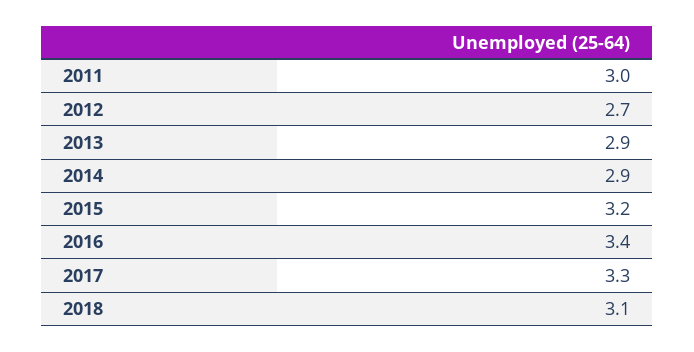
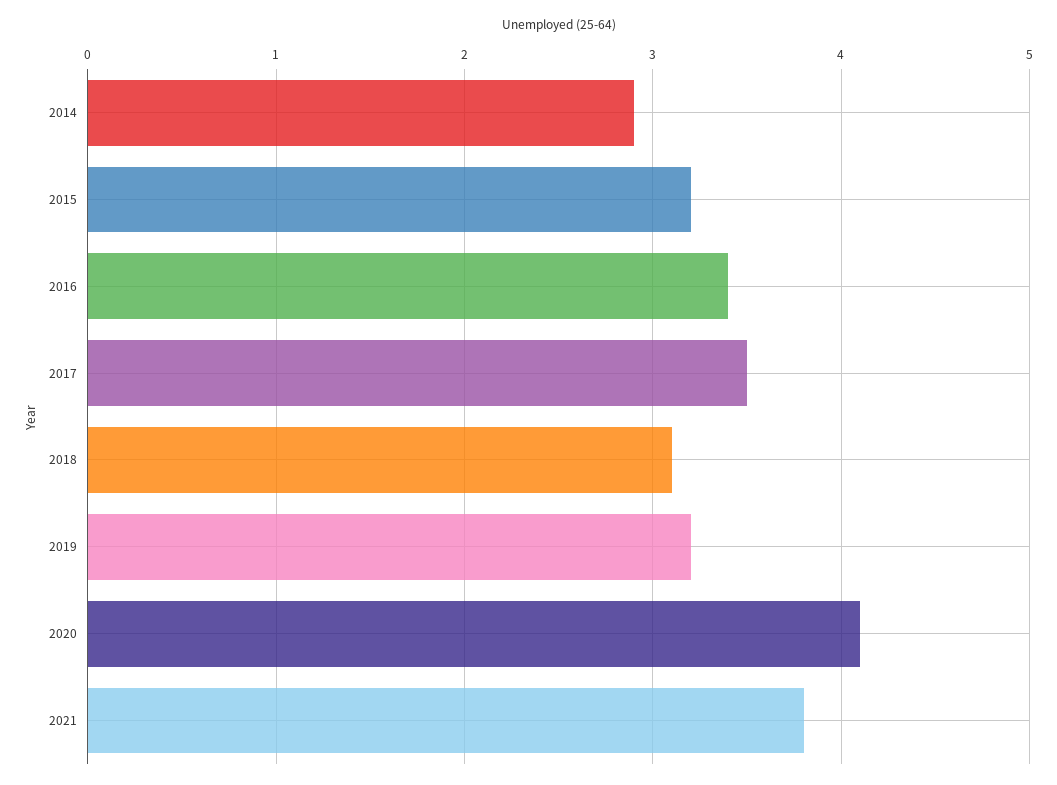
2011: 3 -> none
2012: 2.7 -> none
2013: 2.9 -> none
2017: 3.3 -> 3.5
2019: none -> 3.2
2020: none -> 4.1
2021: none -> 3.8

